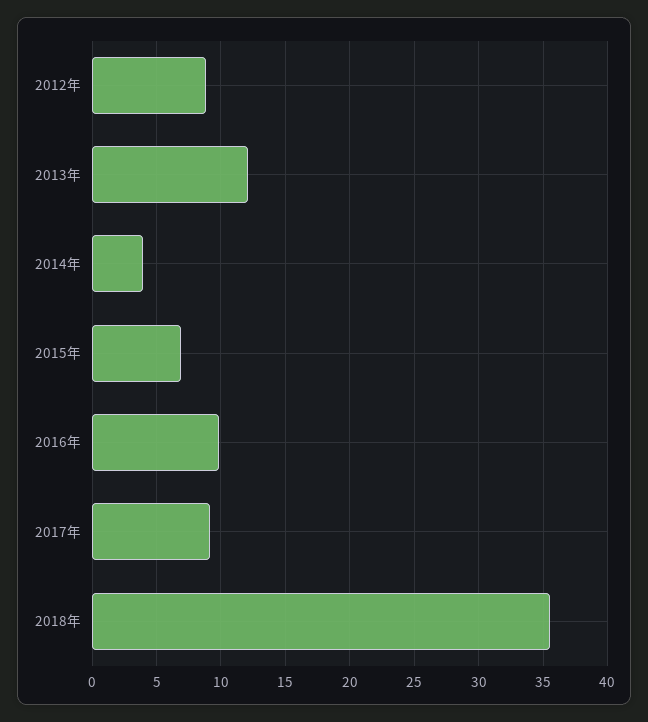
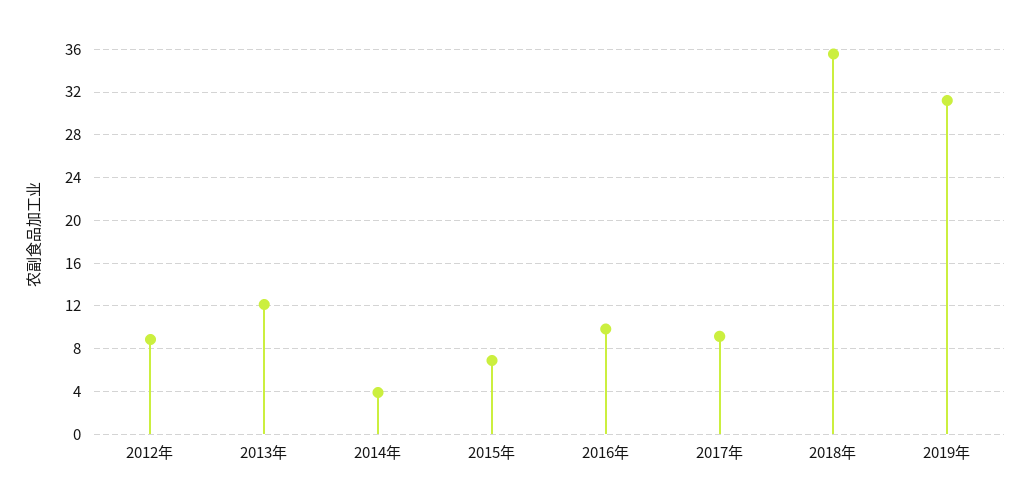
2019年: none -> 31

